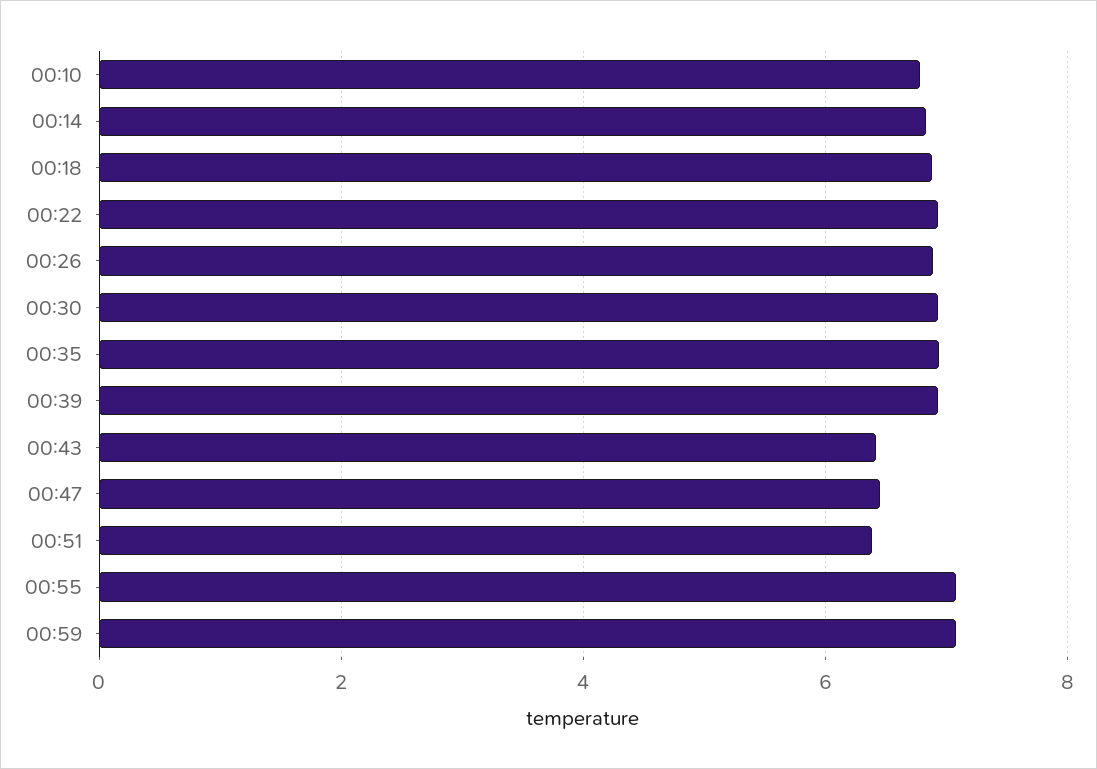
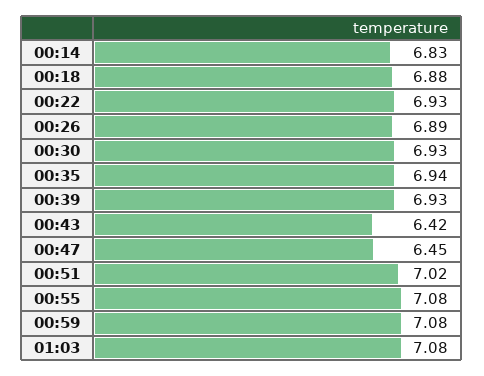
00:10: 6.8 -> none
00:51: 6.4 -> 7.02
01:03: none -> 7.08

